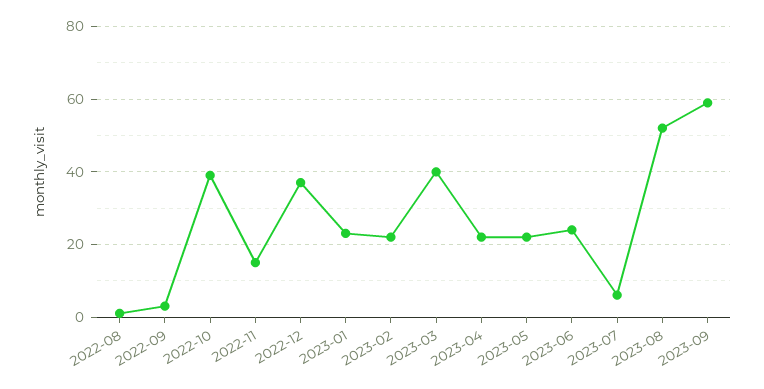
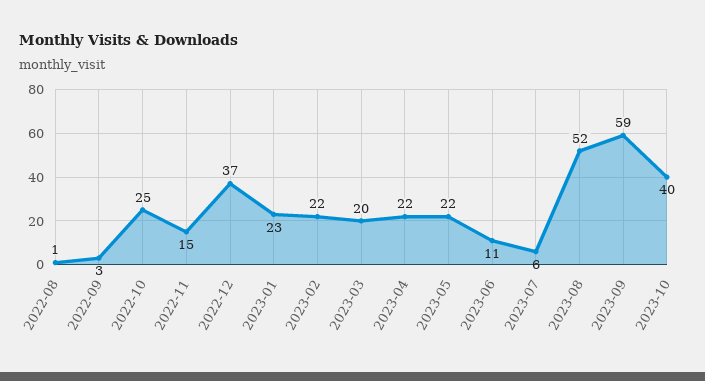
2022-10: 40 -> 25
2023-03: 40 -> 20
2023-06: 25 -> 11
2023-10: none -> 40

